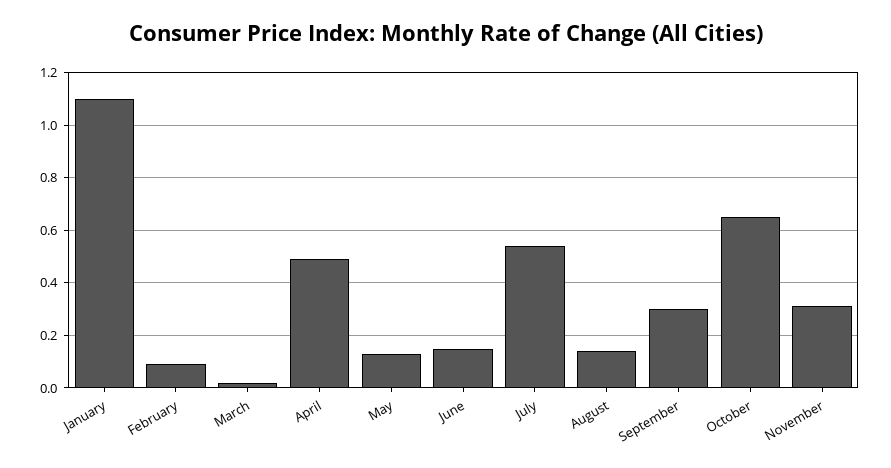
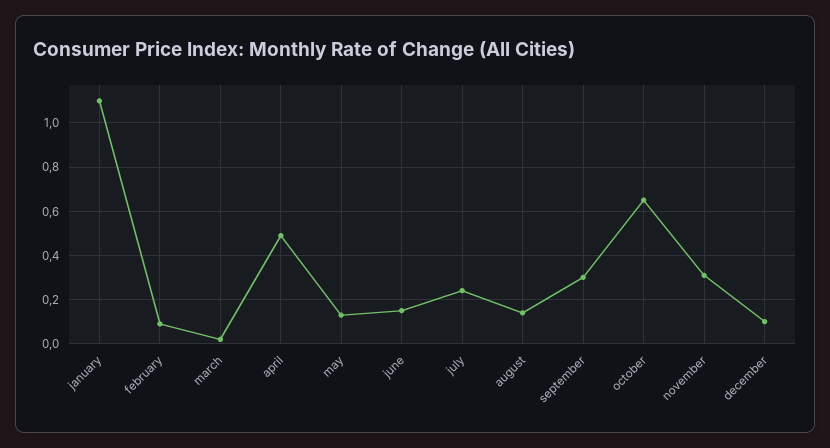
July: 0.55 -> 0.25
december: none -> 0.1

